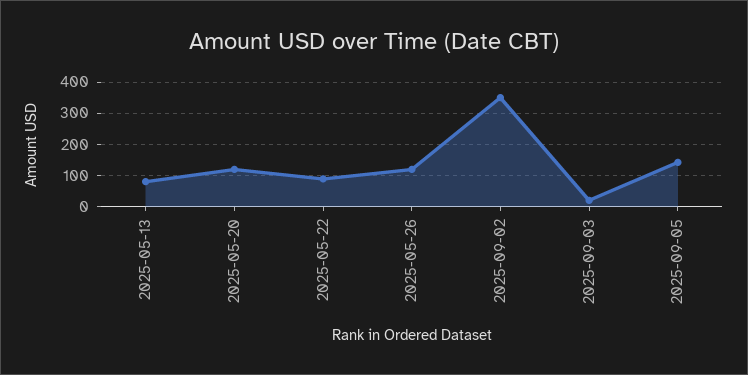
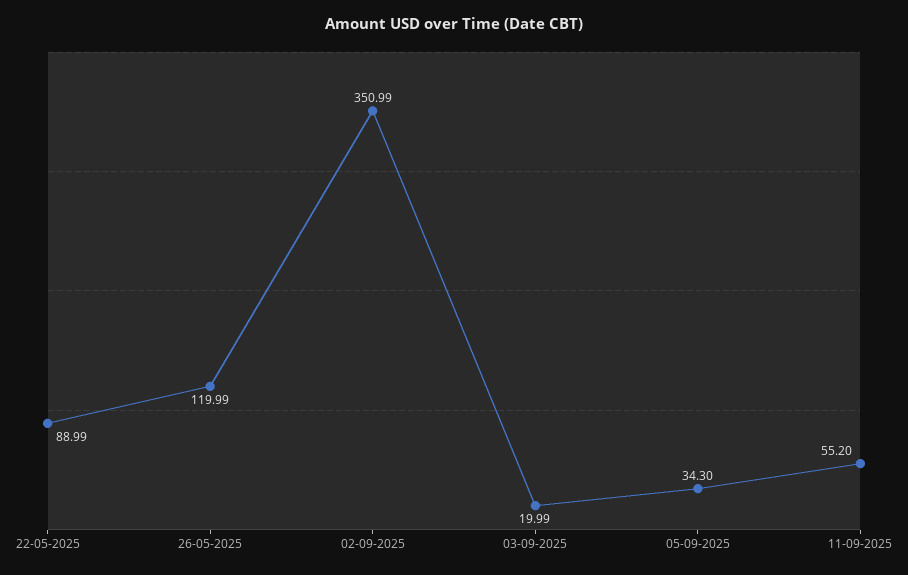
2025-05-13: 80 -> none
2025-05-20: 120 -> none
2025-09-05: 140 -> 34.3
11-09-2025: none -> 55.2

